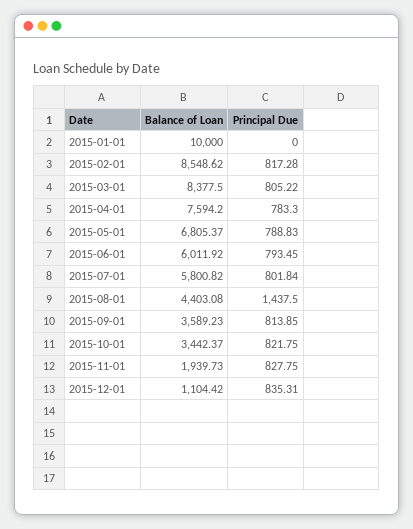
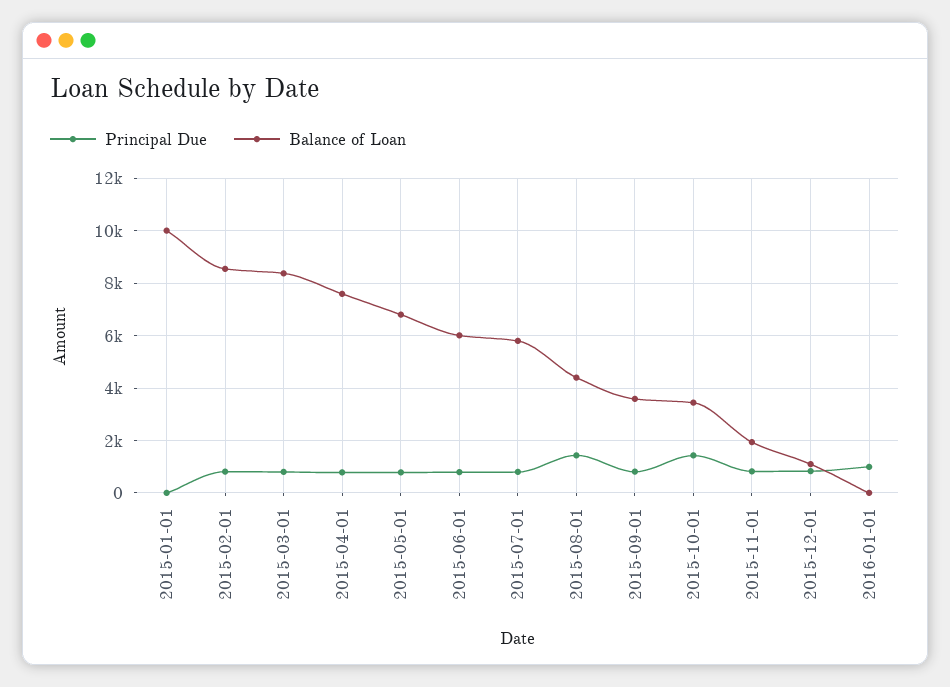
Principal Due, 2015-10-01: 821.75 -> 1500
Principal Due, 2016-01-01: none -> 1000
Balance of Loan, 2016-01-01: none -> 0

